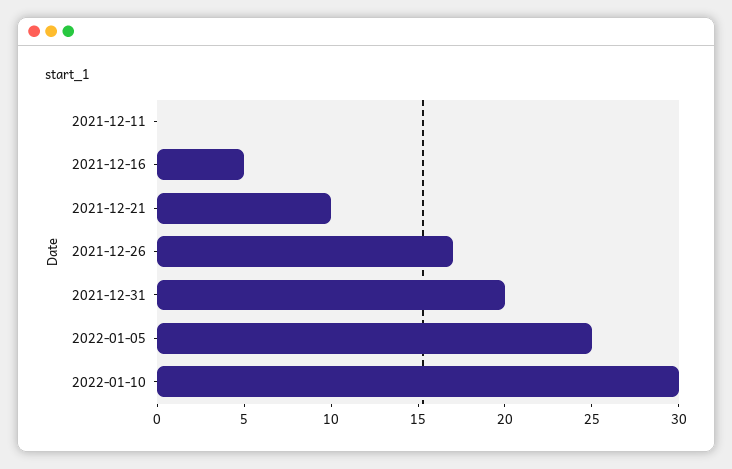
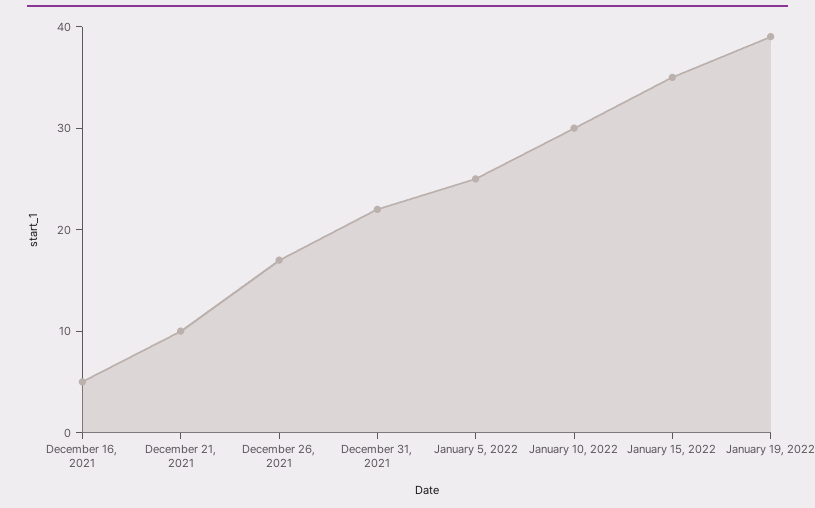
2021-12-11: 0 -> none
2021-12-31: 20 -> 22
January 15, 2022: none -> 35
January 19, 2022: none -> 39

